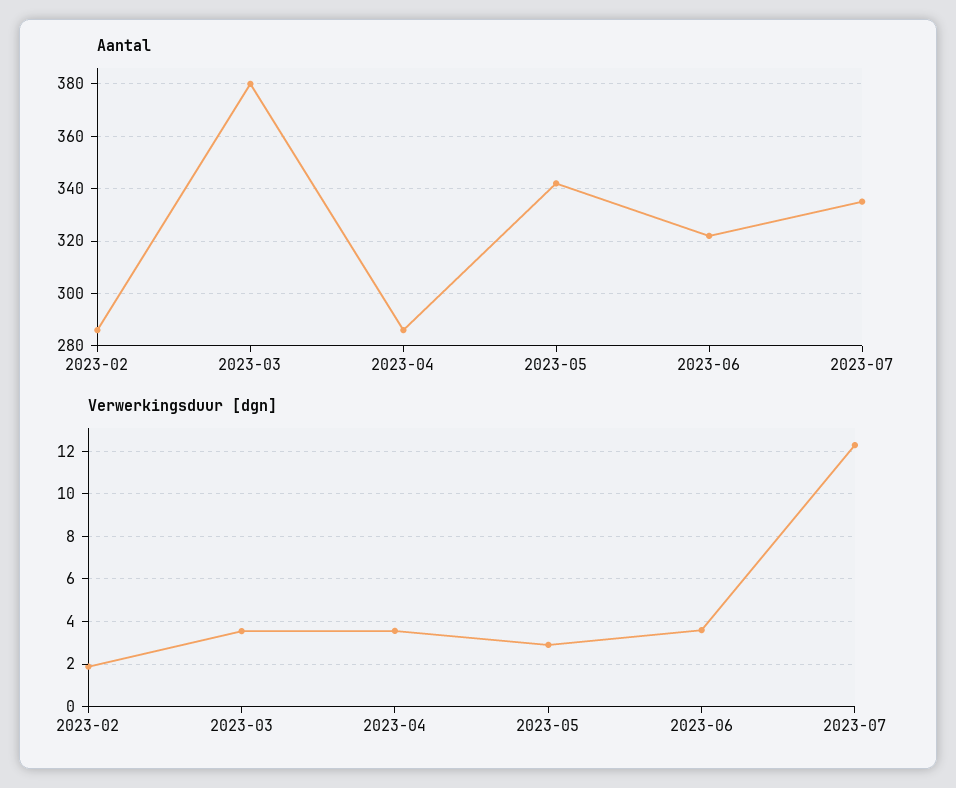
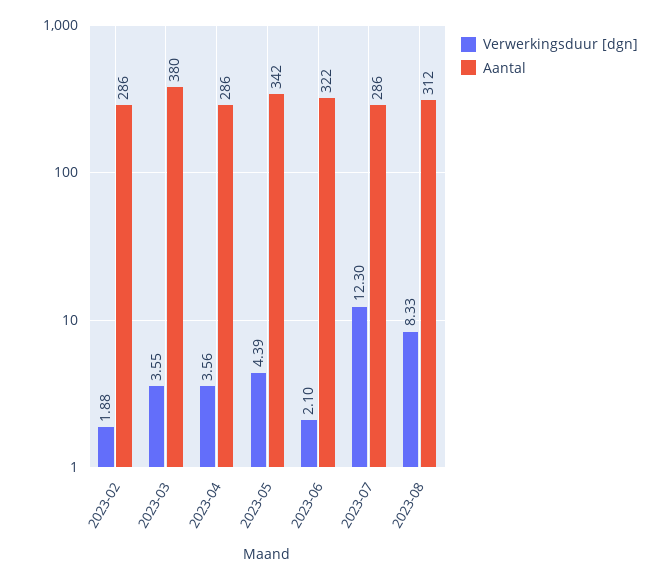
Aantal, 2023-07: 335 -> 286
Verwerkingsduur [dgn], 2023-05: 3 -> 4.39
Verwerkingsduur [dgn], 2023-06: 3.5 -> 2.1
Verwerkingsduur [dgn], 2023-08: none -> 8.33
Aantal, 2023-08: none -> 312

